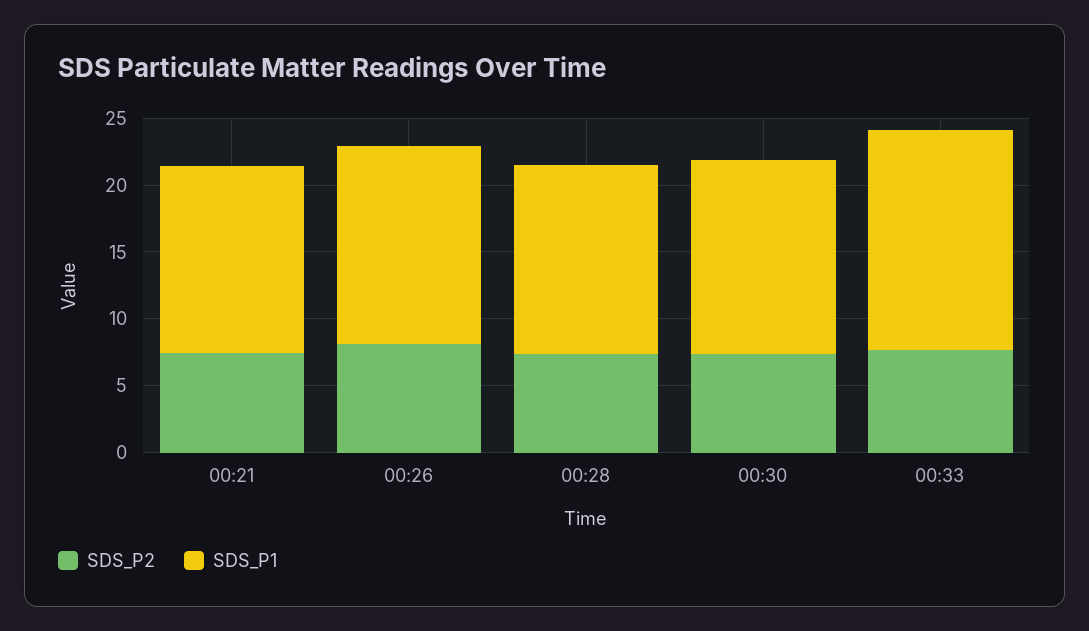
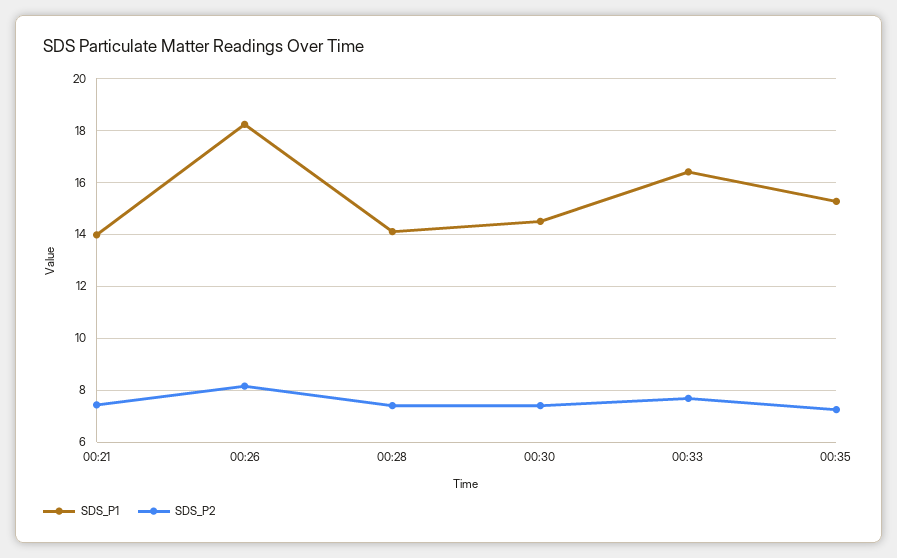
SDS_P1, 00:26: 15 -> 18.25
SDS_P1, 00:35: none -> 15.25
SDS_P2, 00:35: none -> 7.25

